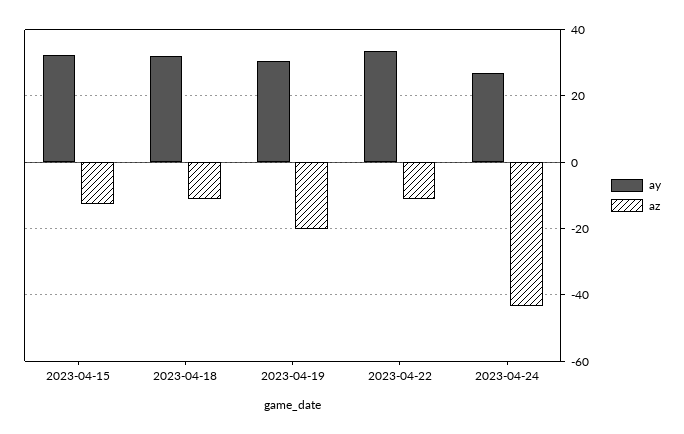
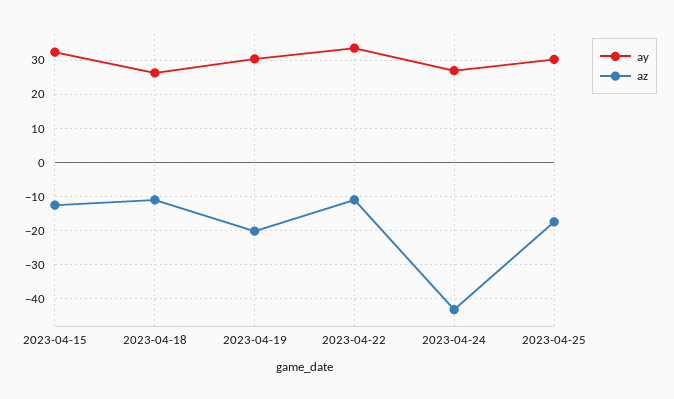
ay, 2023-04-18: 32 -> 26
ay, 2023-04-25: none -> 30
az, 2023-04-25: none -> -18

